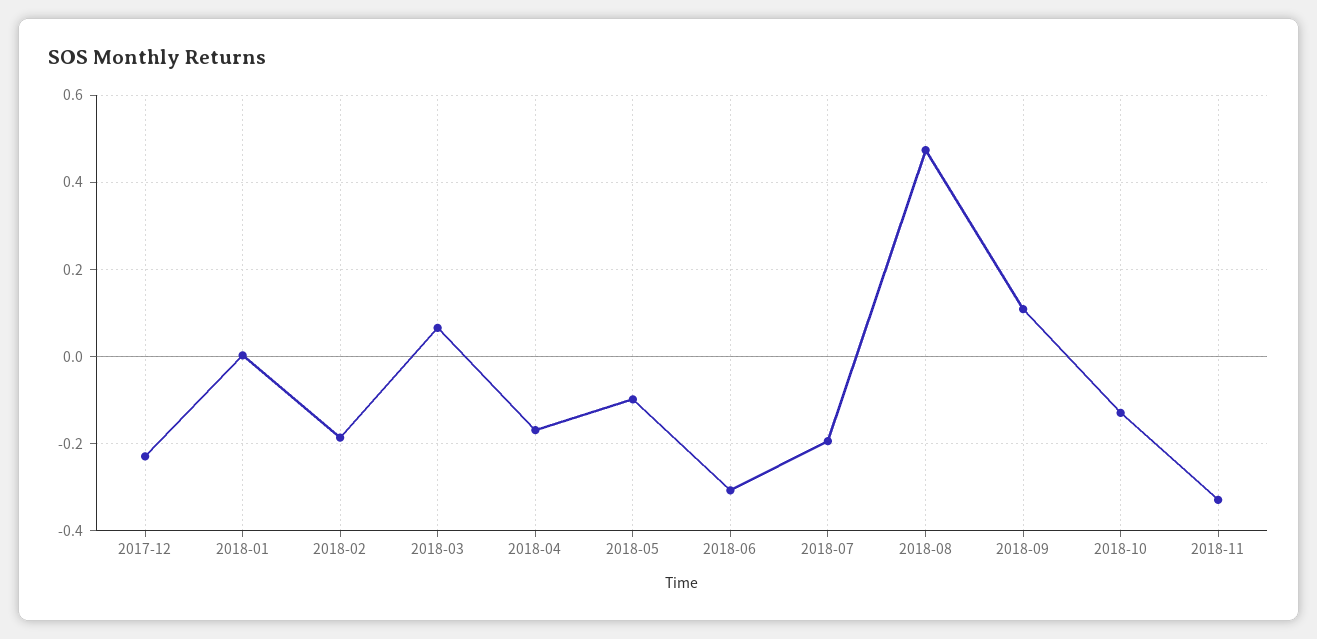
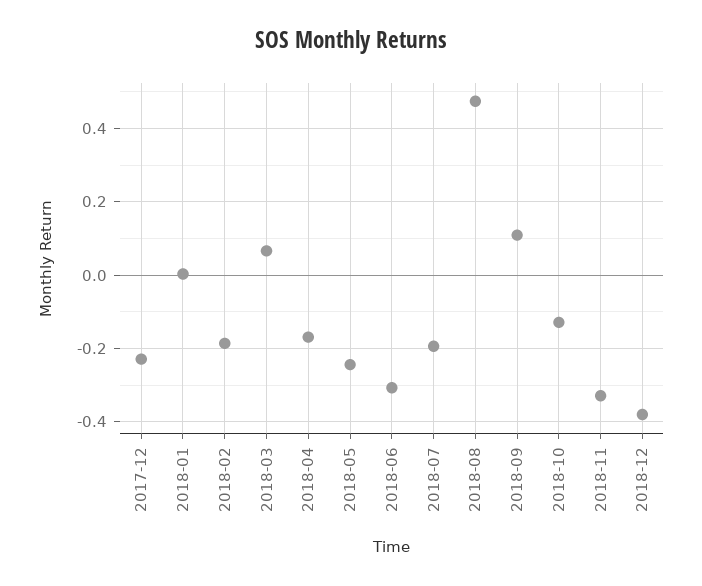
2018-05: -0.1 -> -0.24
2018-12: none -> -0.38

